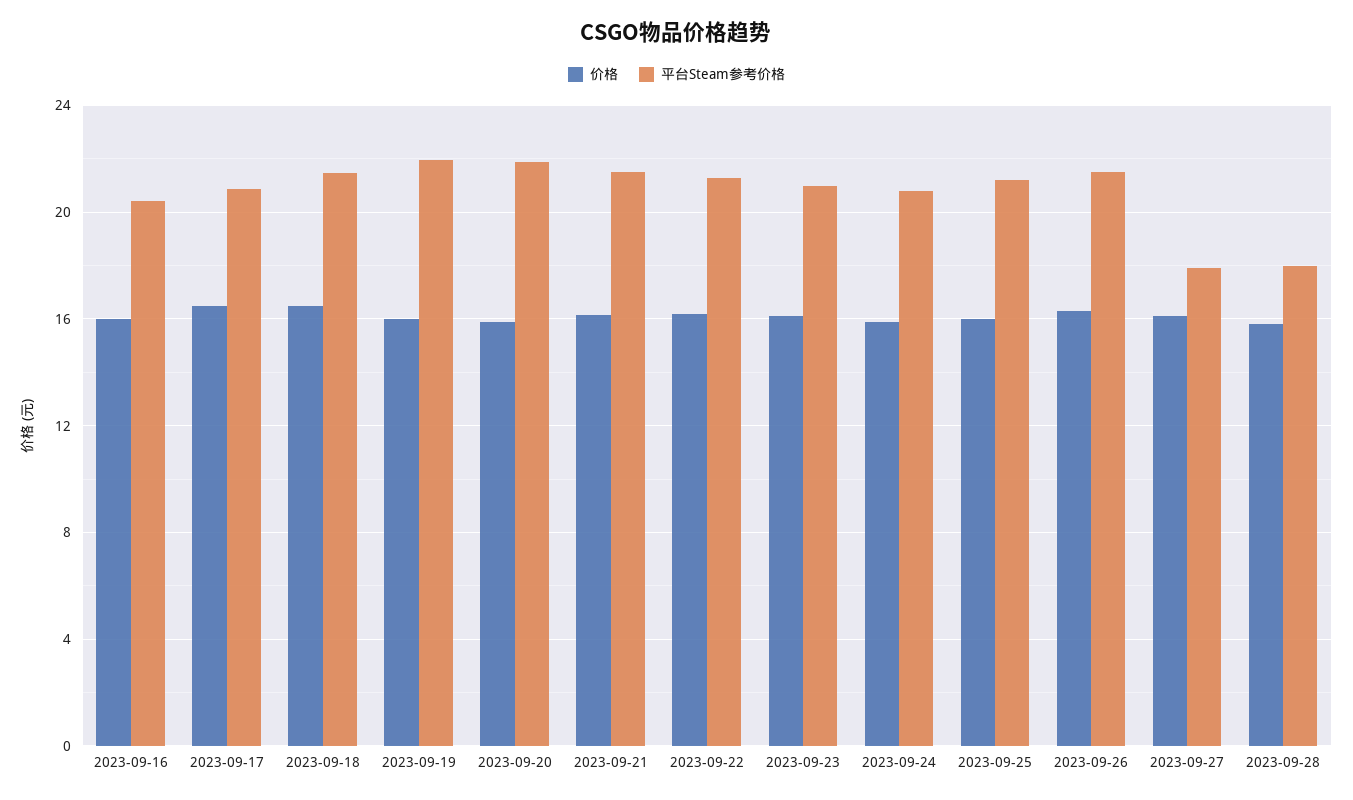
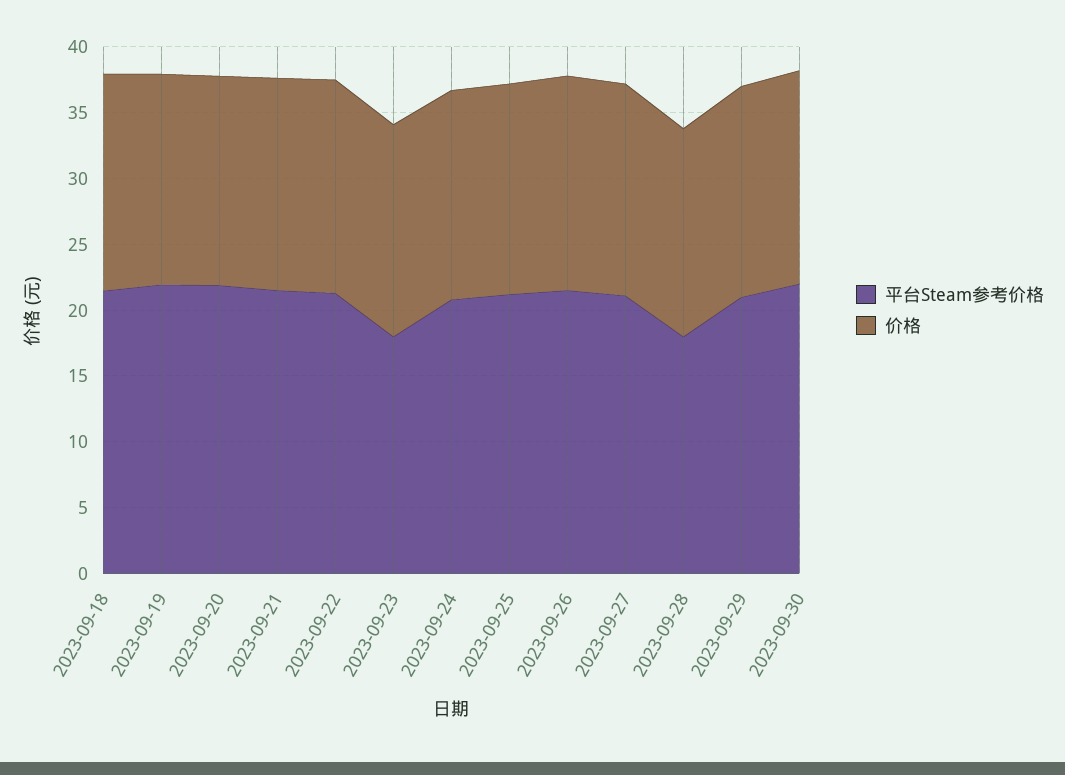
价格, 2023-09-16: 16 -> none
平台Steam参考价格, 2023-09-16: 20.5 -> none
价格, 2023-09-17: 16.5 -> none
平台Steam参考价格, 2023-09-17: 21 -> none
平台Steam参考价格, 2023-09-23: 21 -> 18
平台Steam参考价格, 2023-09-27: 18 -> 21
平台Steam参考价格, 2023-09-29: none -> 21
价格, 2023-09-29: none -> 16
平台Steam参考价格, 2023-09-30: none -> 22
价格, 2023-09-30: none -> 16

